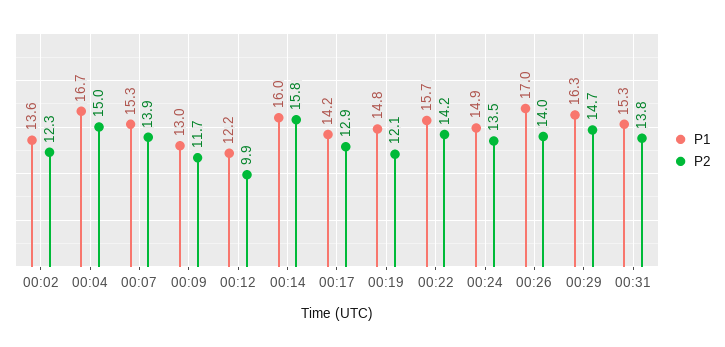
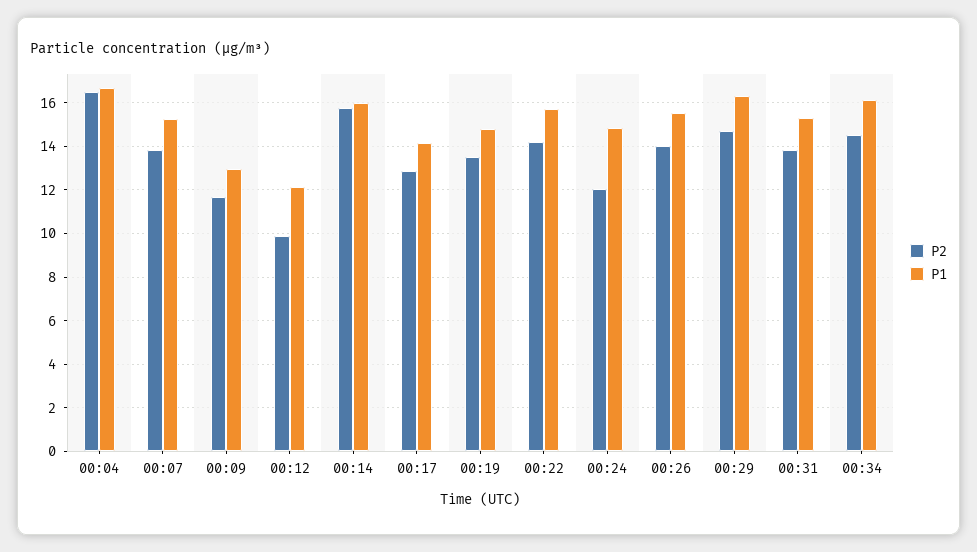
P1, 00:02: 13.6 -> none
P2, 00:02: 12.3 -> none
P2, 00:04: 15 -> 16.5
P2, 00:19: 12.1 -> 13.5
P2, 00:24: 13.5 -> 12
P1, 00:26: 17 -> 15.5
P2, 00:34: none -> 14.5
P1, 00:34: none -> 16

